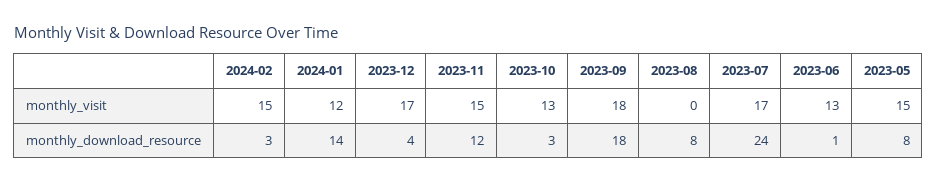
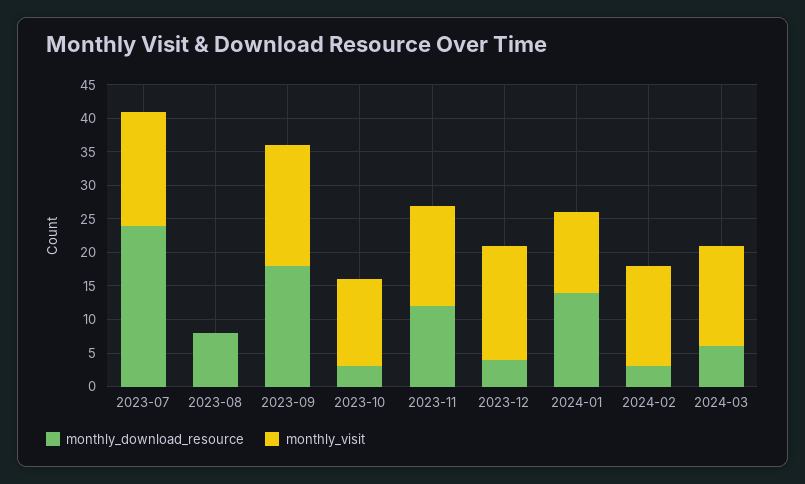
monthly_visit, 2023-06: 13 -> none
monthly_visit, 2023-05: 15 -> none
monthly_download_resource, 2023-06: 1 -> none
monthly_download_resource, 2023-05: 8 -> none
monthly_download_resource, 2024-03: none -> 5
monthly_visit, 2024-03: none -> 15

